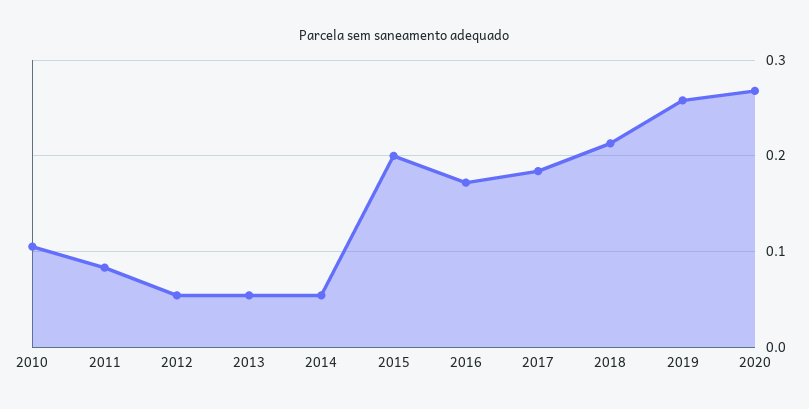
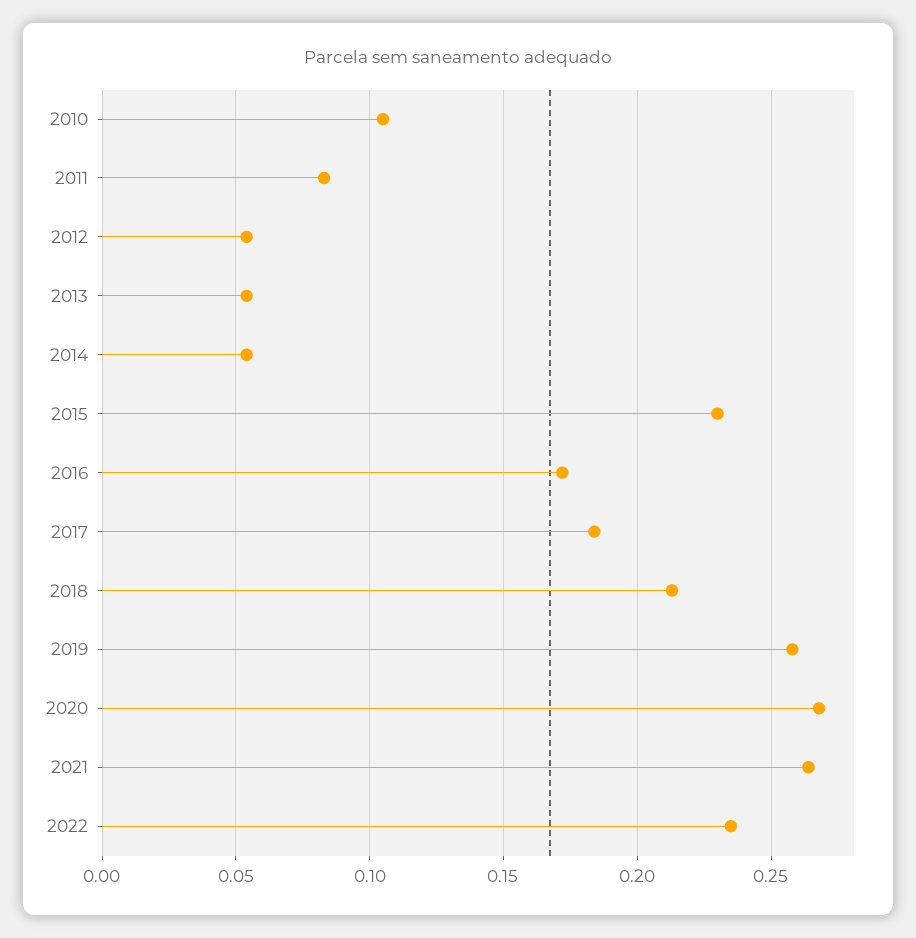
2015: 0.2 -> 0.23
2021: none -> 0.265
2022: none -> 0.235

